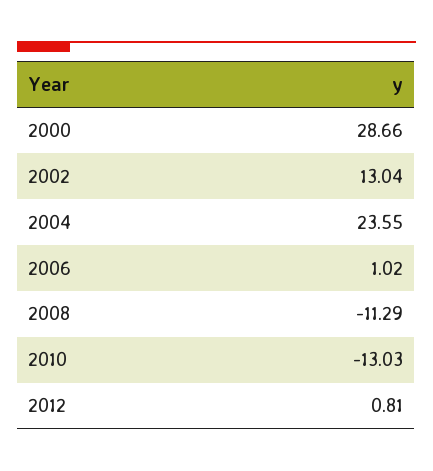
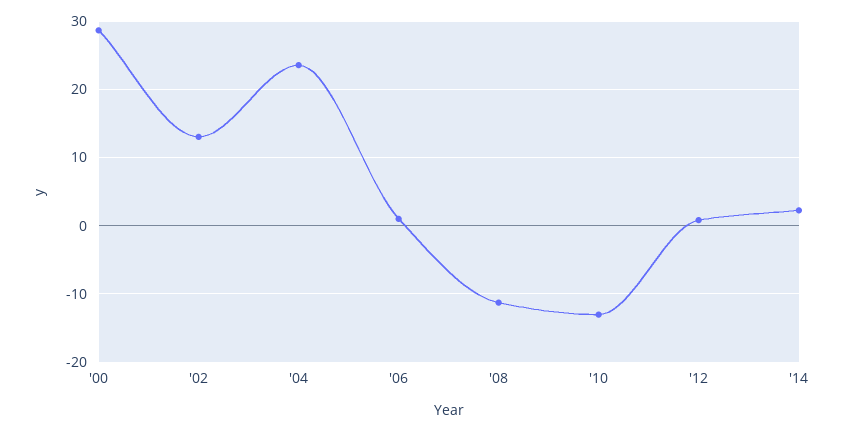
'14: none -> 2

